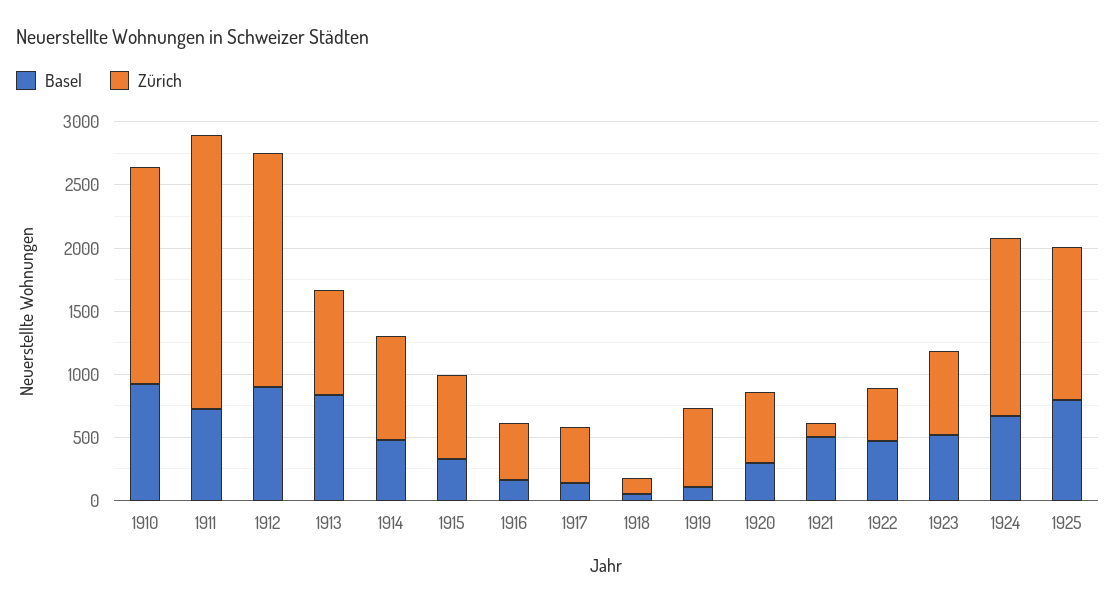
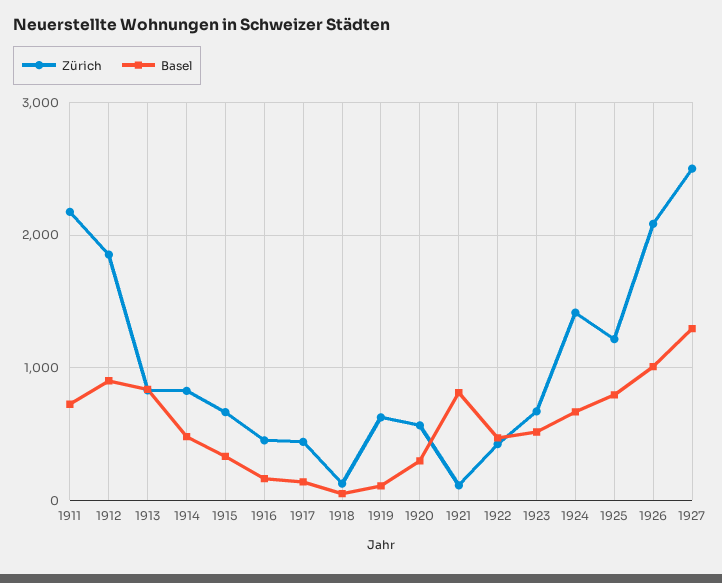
Basel, 1910: 900 -> none
Zürich, 1910: 1700 -> none
Basel, 1921: 500 -> 800
Zürich, 1926: none -> 2100
Basel, 1926: none -> 1000
Zürich, 1927: none -> 2500
Basel, 1927: none -> 1300

